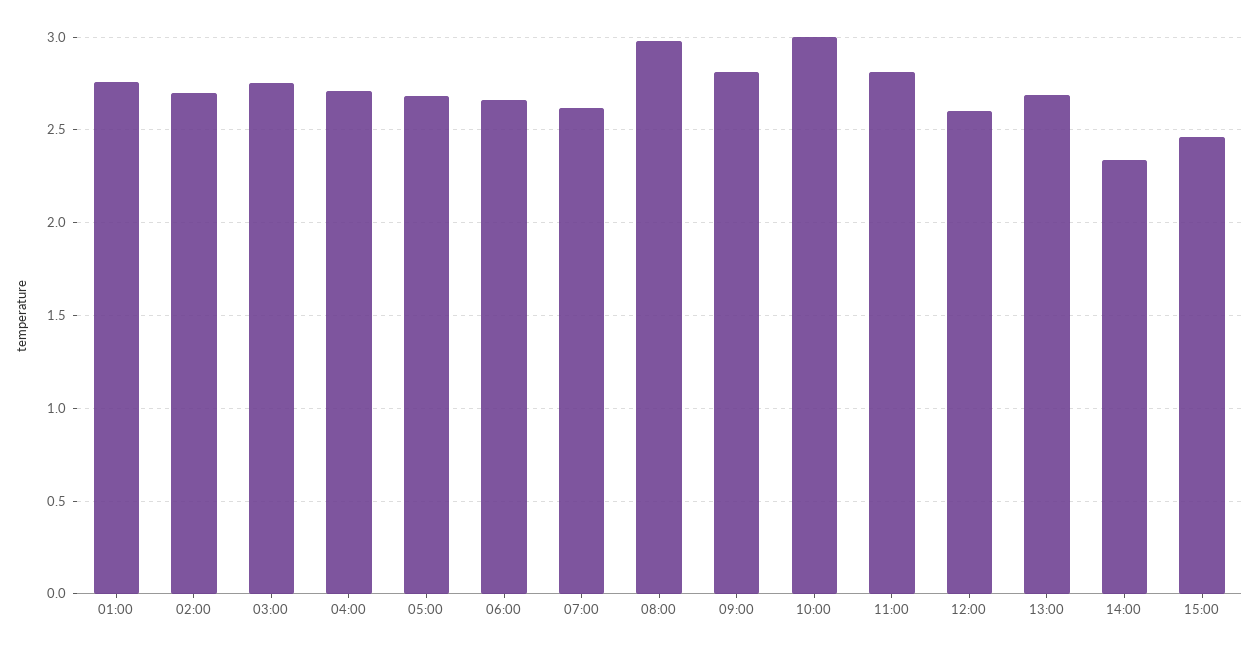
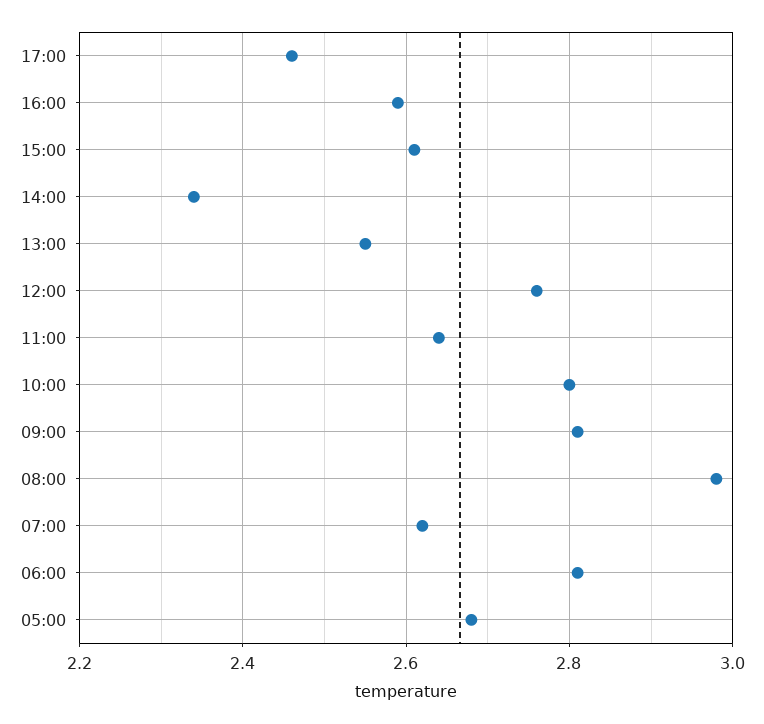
01:00: 2.75 -> none
02:00: 2.7 -> none
03:00: 2.75 -> none
04:00: 2.7 -> none
06:00: 2.65 -> 2.8
10:00: 3 -> 2.8
11:00: 2.8 -> 2.65
12:00: 2.6 -> 2.75
13:00: 2.7 -> 2.55
15:00: 2.45 -> 2.6
17:00: none -> 2.45
16:00: none -> 2.6

